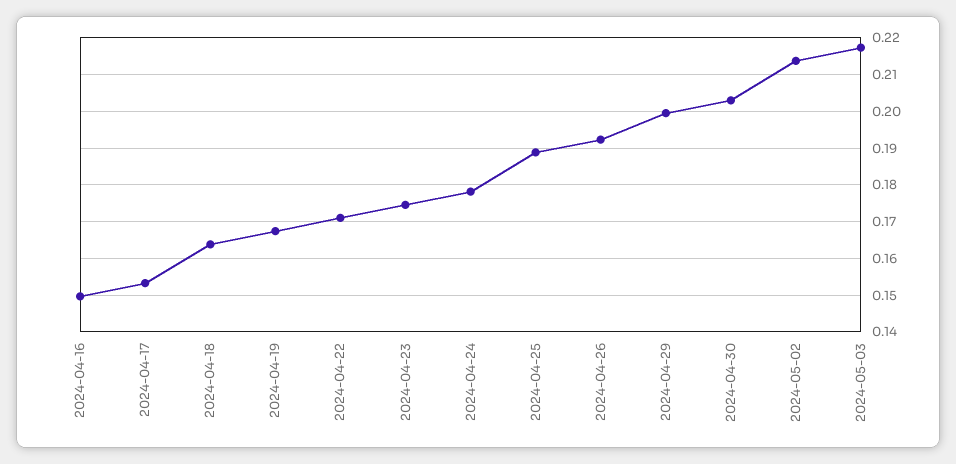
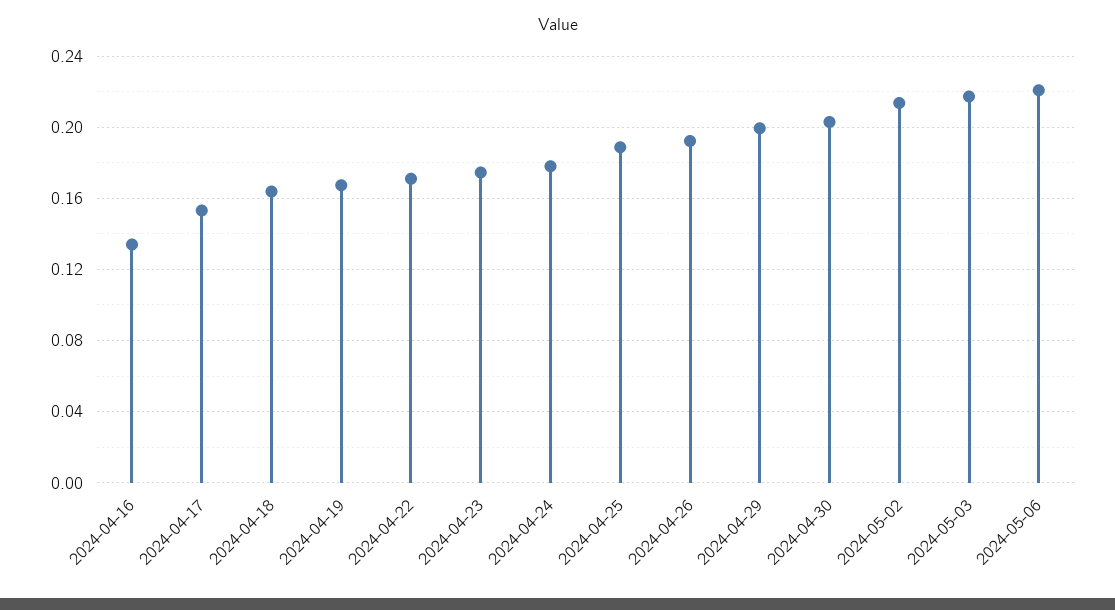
2024-04-16: 0.15 -> 0.135
2024-05-06: none -> 0.22

